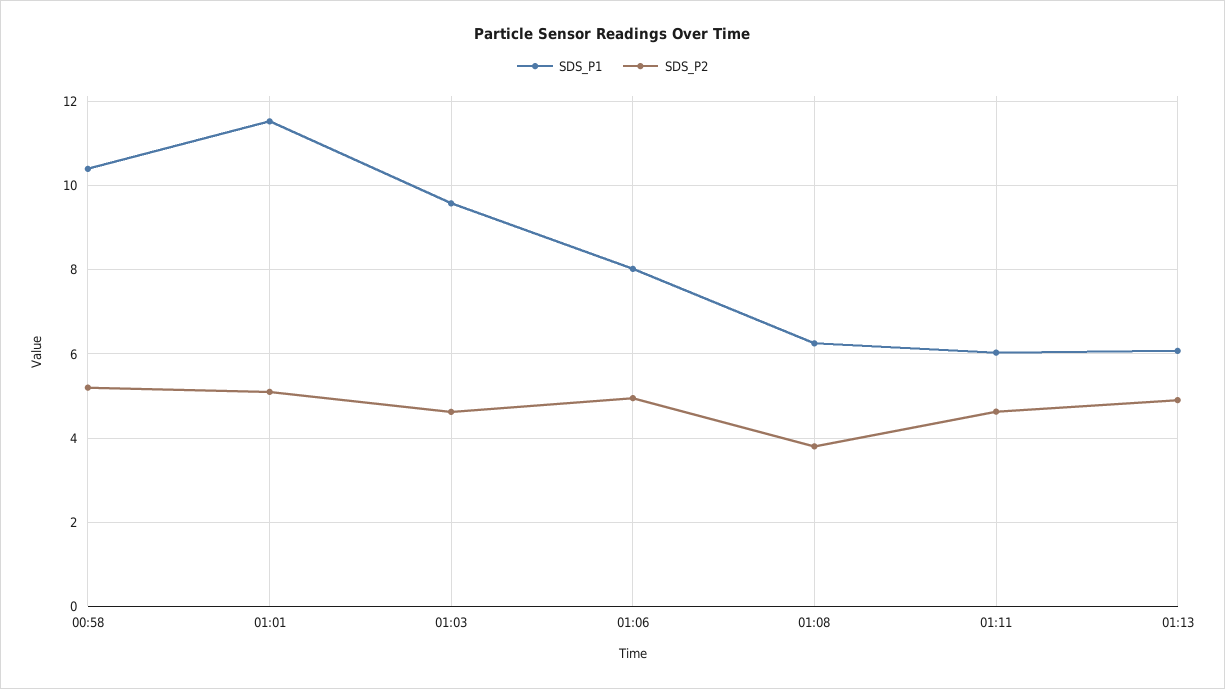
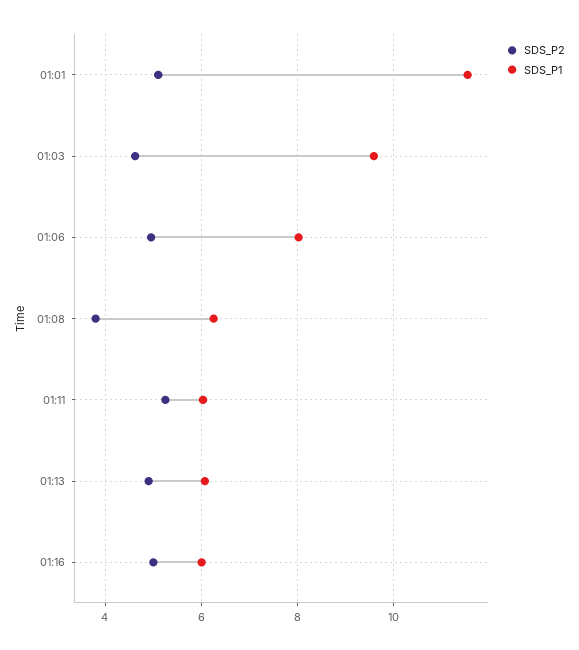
SDS_P1, 00:58: 10.4 -> none
SDS_P2, 00:58: 5.2 -> none
SDS_P2, 01:11: 4.6 -> 5.2
SDS_P2, 01:16: none -> 5
SDS_P1, 01:16: none -> 6

